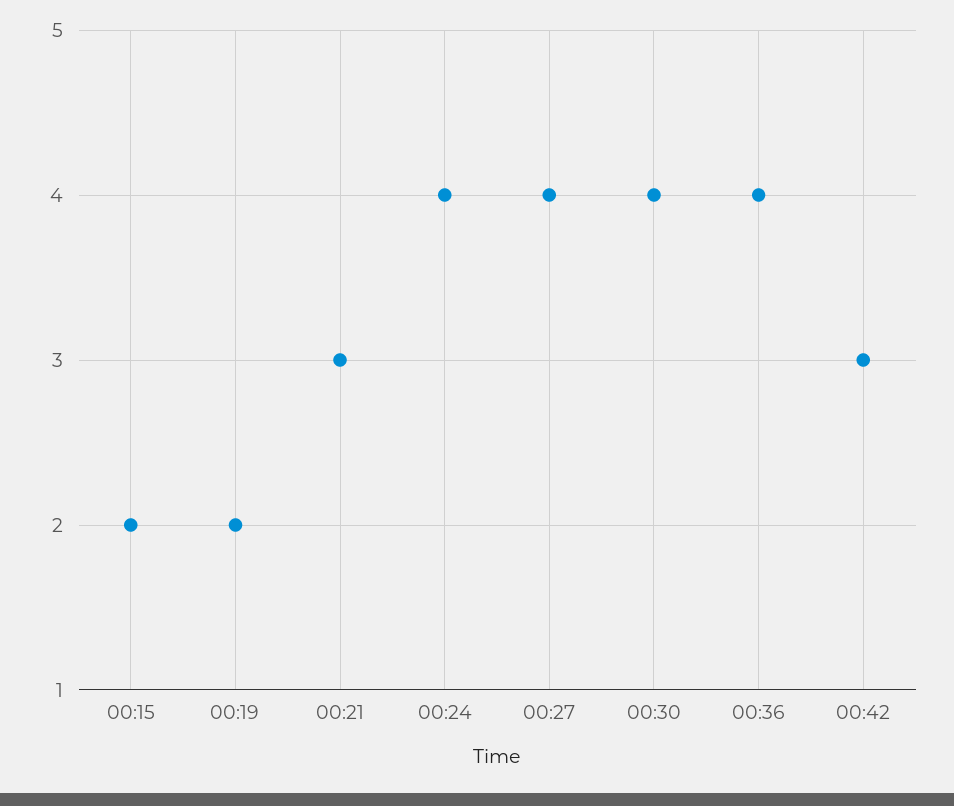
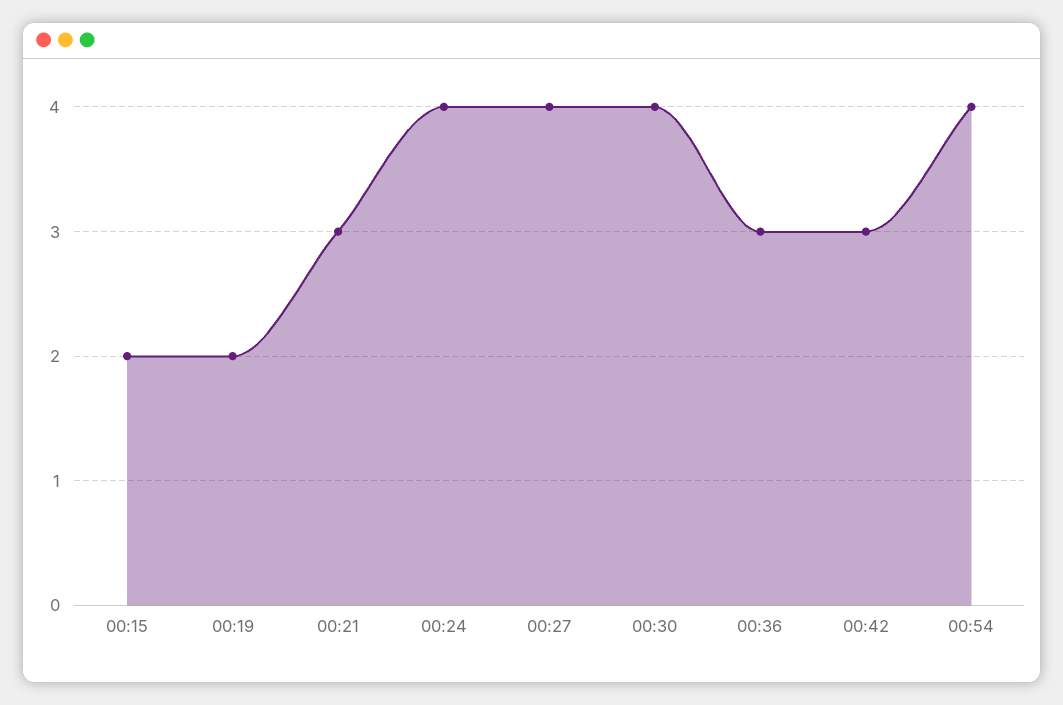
00:36: 4 -> 3
00:54: none -> 4

